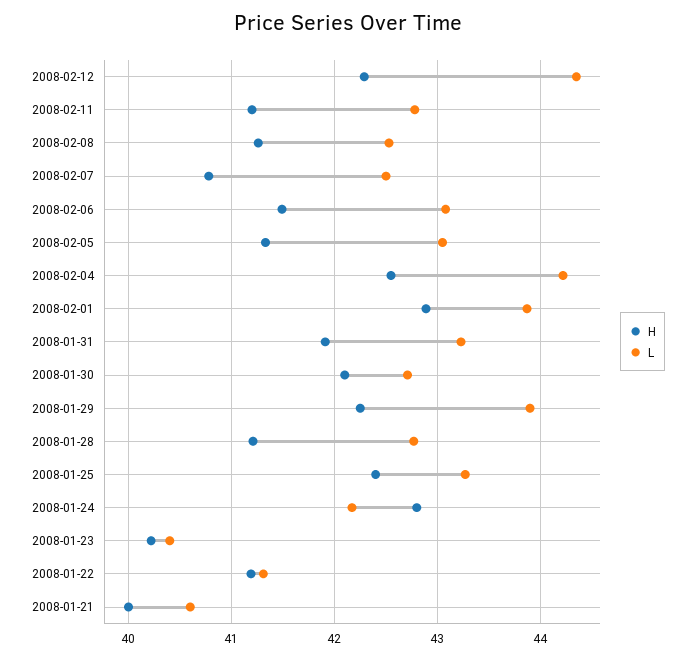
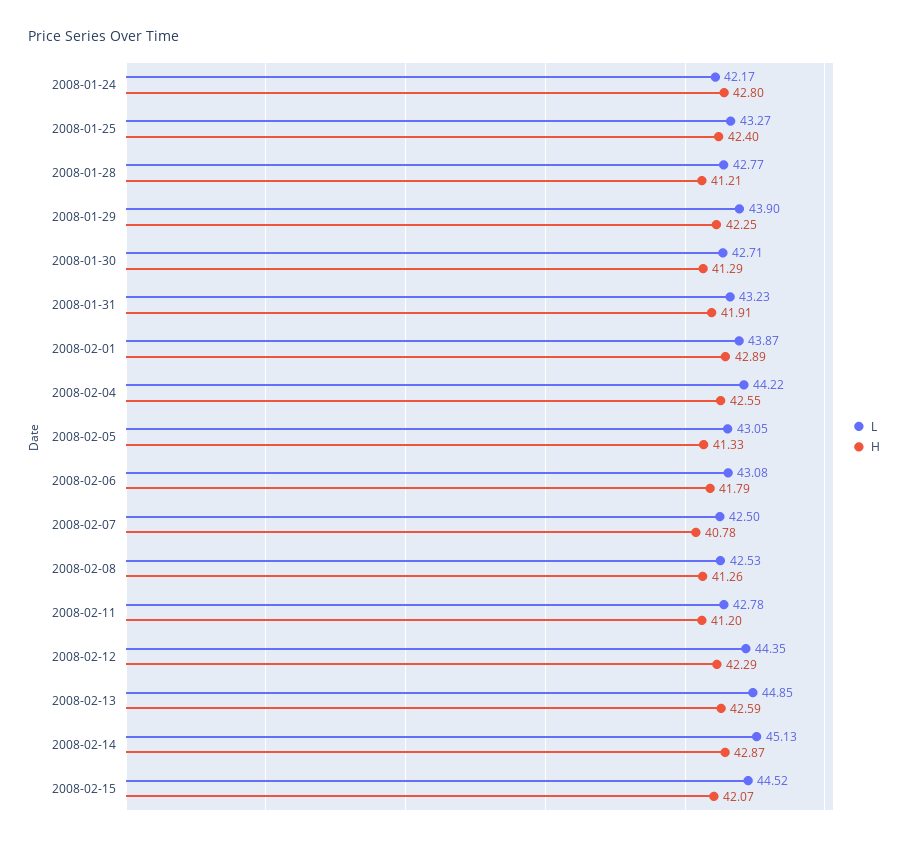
H, 2008-02-06: 41.5 -> 41.79
H, 2008-01-30: 42.1 -> 41.29
H, 2008-01-23: 40.2 -> none
L, 2008-01-23: 40.4 -> none
H, 2008-01-22: 41.2 -> none
L, 2008-01-22: 41.3 -> none
H, 2008-01-21: 40 -> none
L, 2008-01-21: 40.6 -> none
L, 2008-02-13: none -> 44.85
H, 2008-02-13: none -> 42.59
L, 2008-02-14: none -> 45.13
H, 2008-02-14: none -> 42.87
L, 2008-02-15: none -> 44.52
H, 2008-02-15: none -> 42.07

